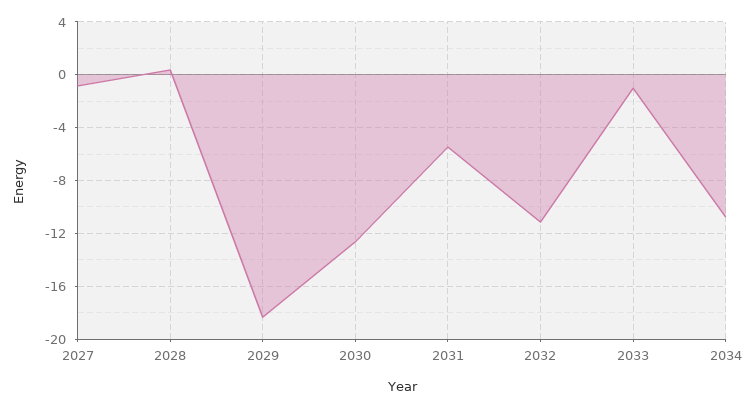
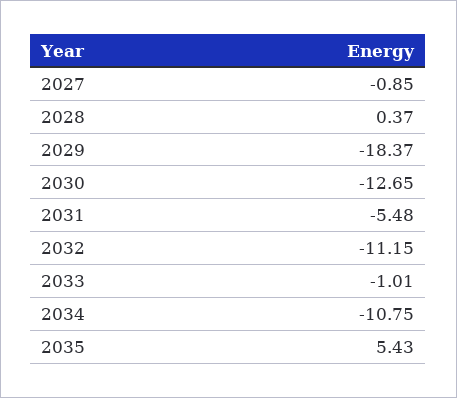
2035: none -> 5.43

